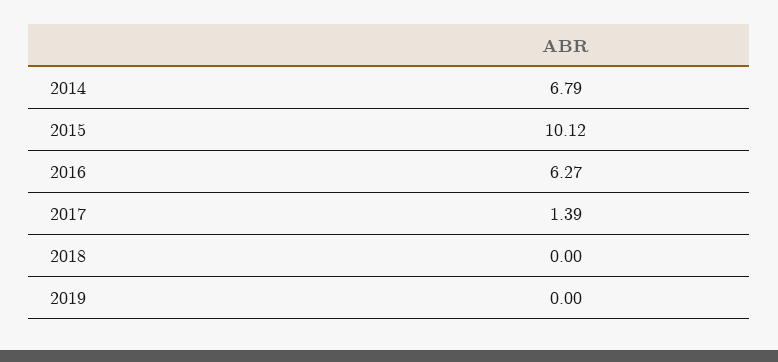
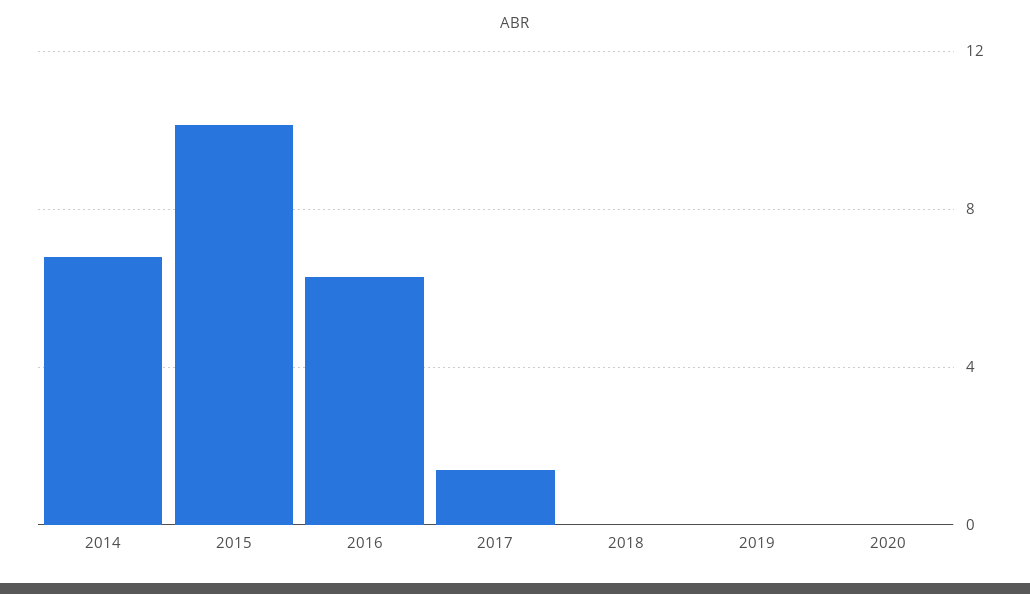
2020: none -> 0

